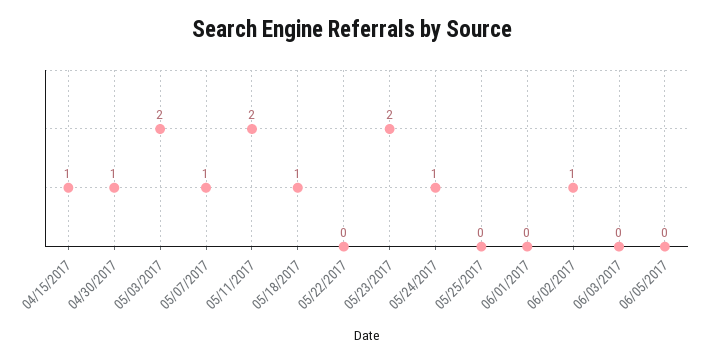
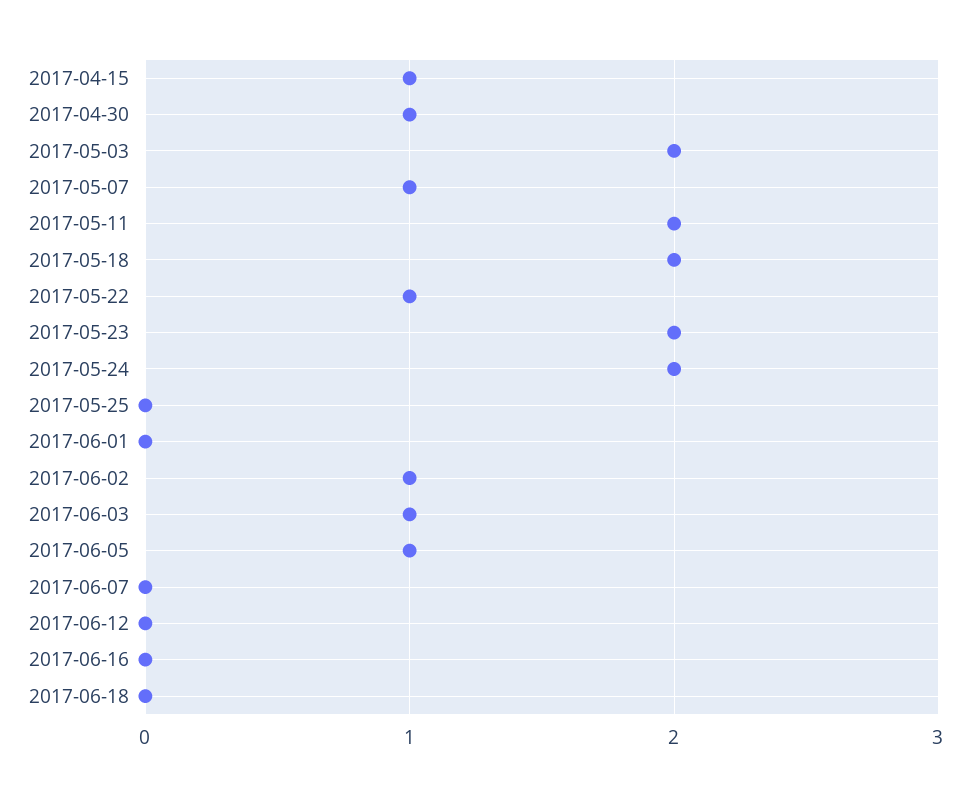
05/18/2017: 1 -> 2
05/22/2017: 0 -> 1
05/24/2017: 1 -> 2
06/03/2017: 0 -> 1
06/05/2017: 0 -> 1
2017-06-07: none -> 0
2017-06-12: none -> 0
2017-06-16: none -> 0
2017-06-18: none -> 0

